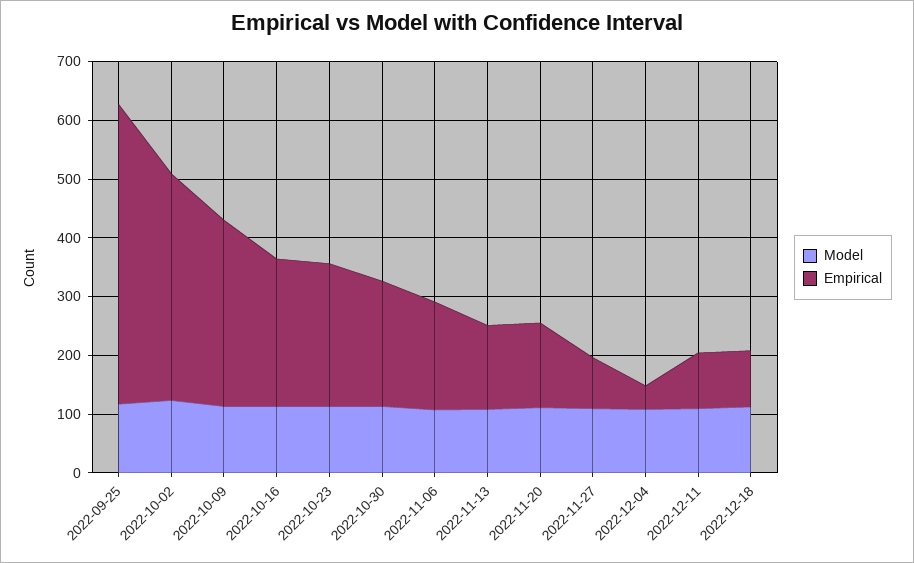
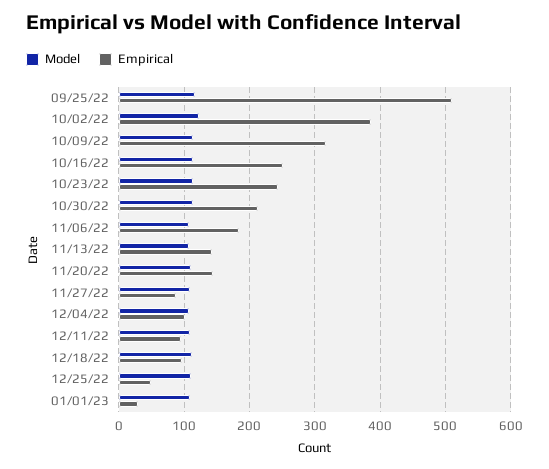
Empirical, 2022-12-04: 40 -> 100
Model, 12/25/22: none -> 110
Empirical, 12/25/22: none -> 50
Model, 01/01/23: none -> 110
Empirical, 01/01/23: none -> 30

